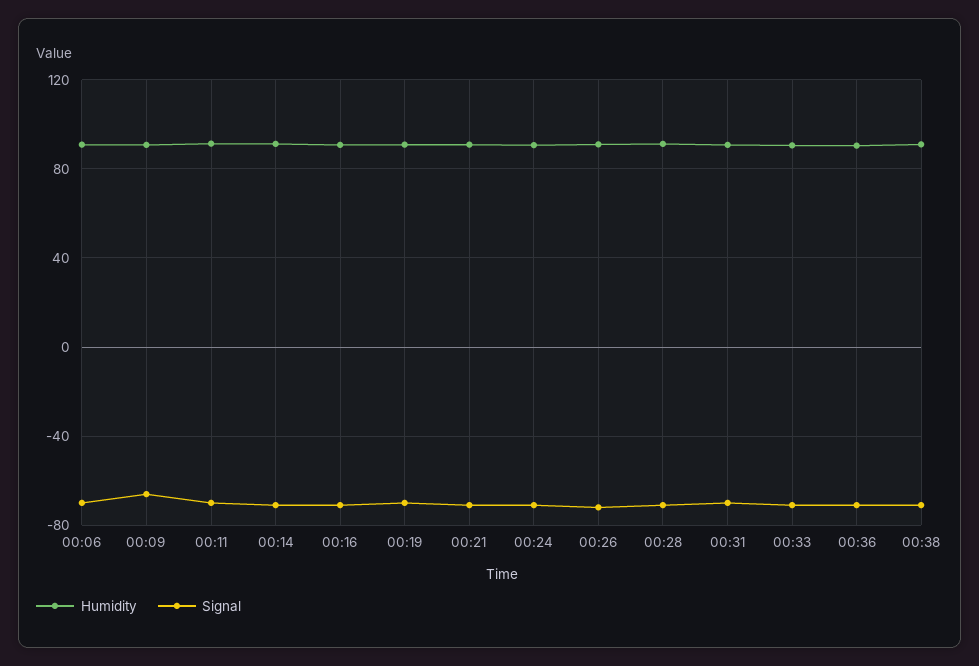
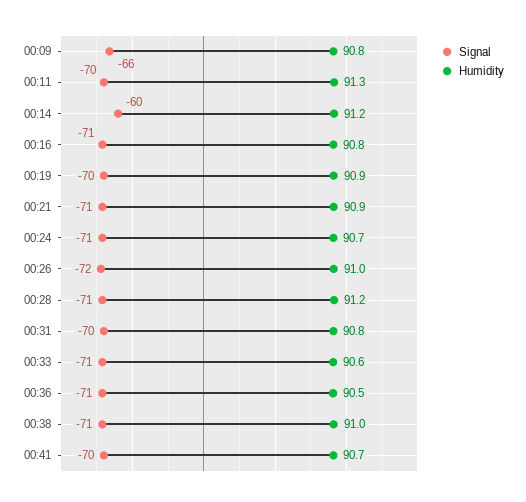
Humidity, 00:06: 90 -> none
Signal, 00:06: -70 -> none
Signal, 00:14: -70 -> -60
Signal, 00:41: none -> -70
Humidity, 00:41: none -> 90.7

